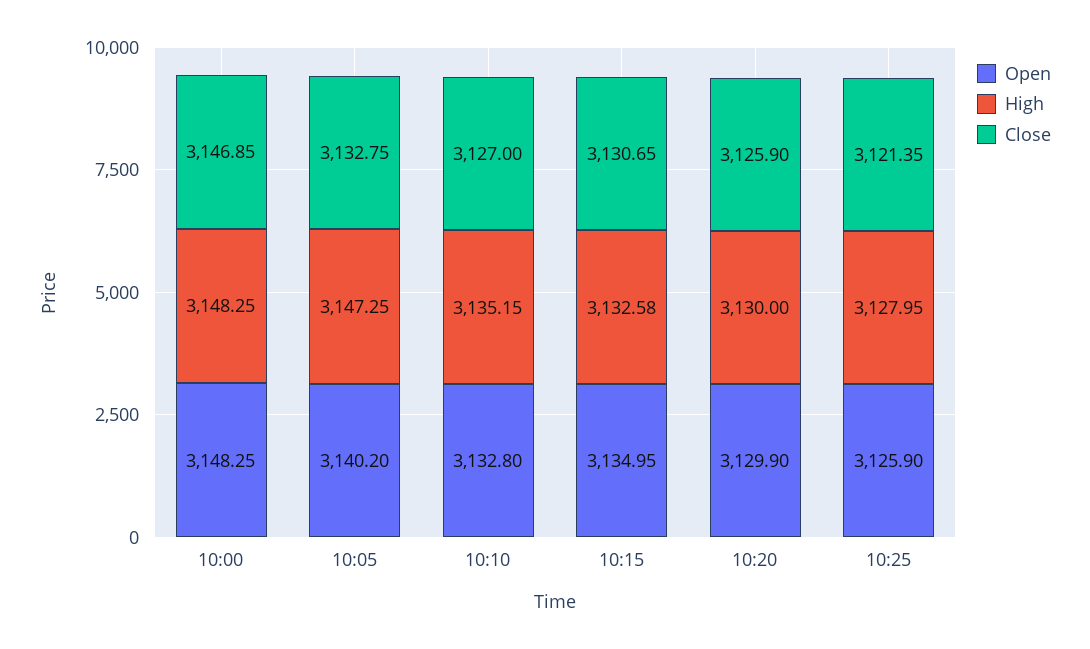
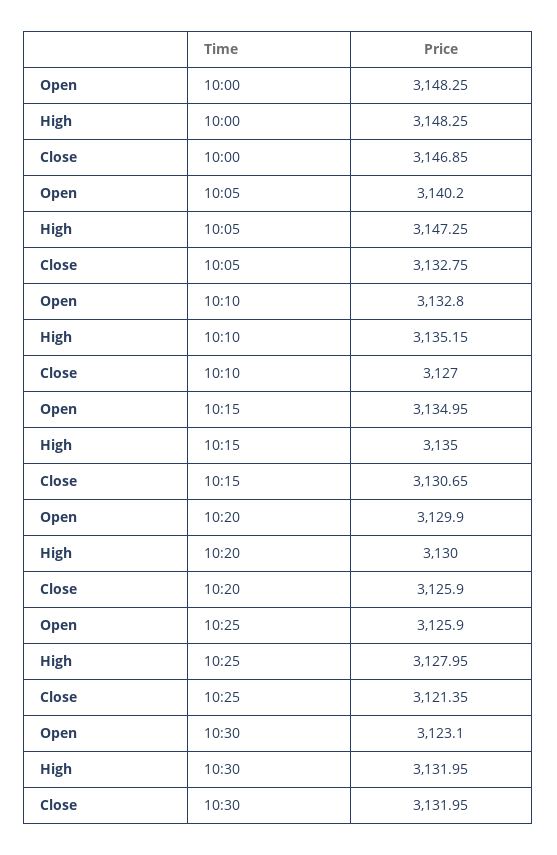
High, 10:15: 3132.58 -> 3135
Open, 10:30: none -> 3123.1
High, 10:30: none -> 3131.95
Close, 10:30: none -> 3131.95

